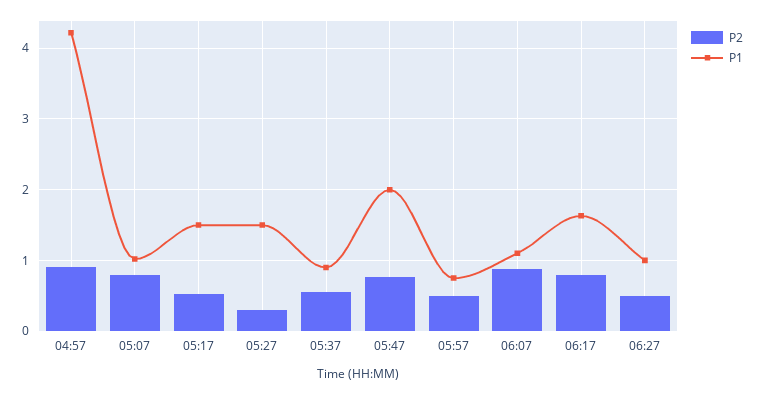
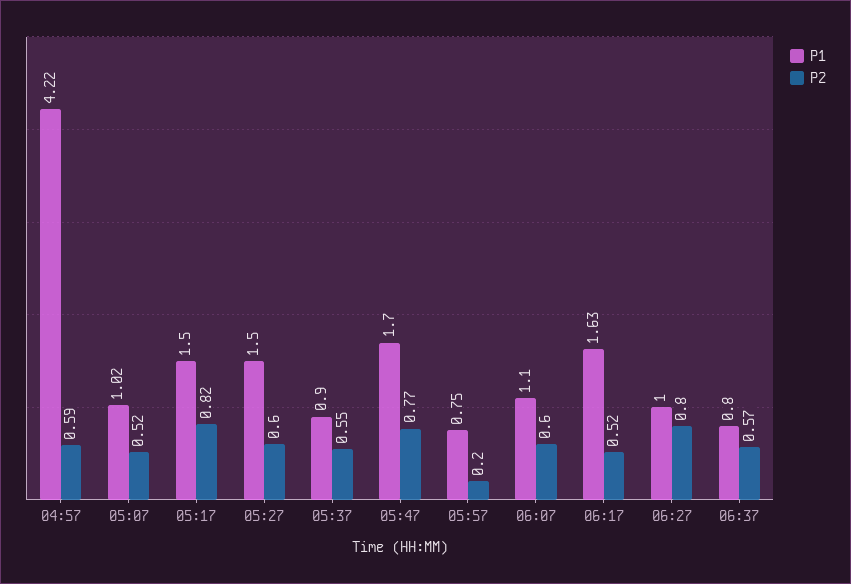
P2, 04:57: 0.9 -> 0.59
P2, 05:07: 0.8 -> 0.52
P2, 05:17: 0.5 -> 0.82
P2, 05:27: 0.3 -> 0.6
P1, 05:47: 2 -> 1.7
P2, 05:57: 0.5 -> 0.2
P2, 06:07: 0.9 -> 0.6
P2, 06:17: 0.8 -> 0.52
P2, 06:27: 0.5 -> 0.8
P1, 06:37: none -> 0.8
P2, 06:37: none -> 0.57

